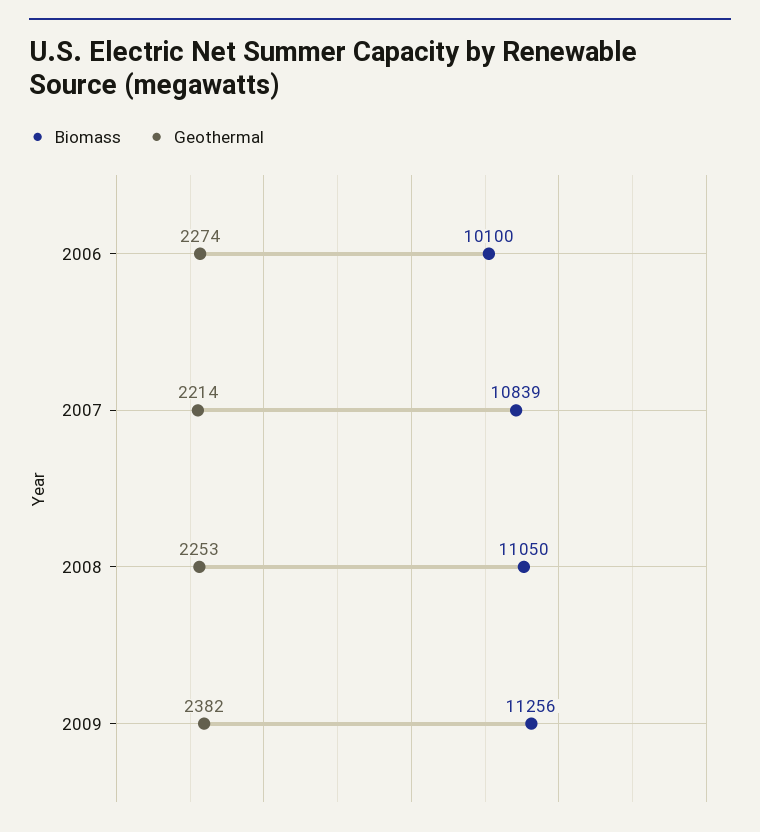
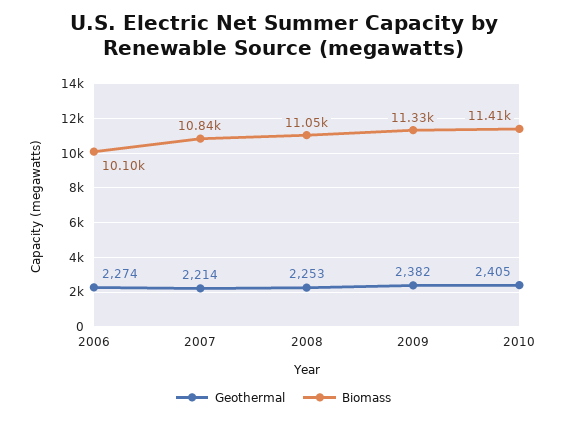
Biomass, 2009: 11256 -> 11330
Geothermal, 2010: none -> 2405
Biomass, 2010: none -> 11410

